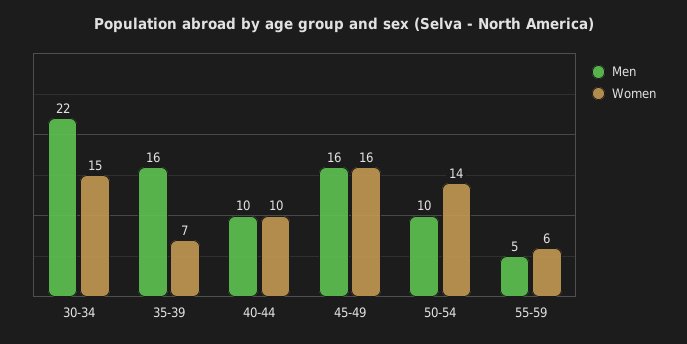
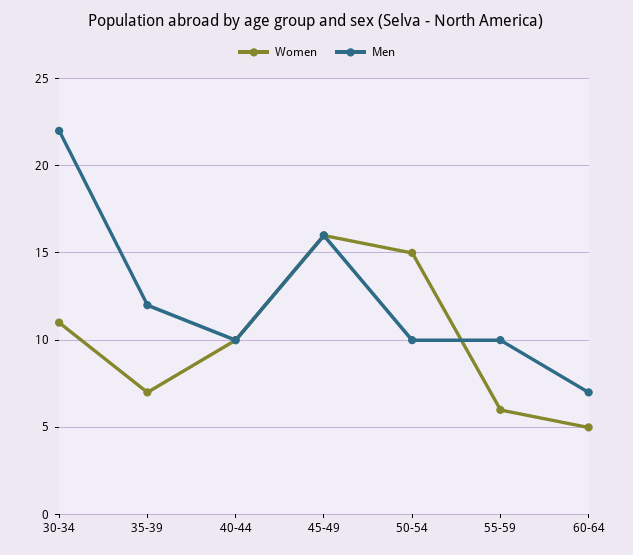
Women, 30-34: 15 -> 11
Men, 35-39: 16 -> 12
Women, 50-54: 14 -> 15
Men, 55-59: 5 -> 10
Women, 60-64: none -> 5
Men, 60-64: none -> 7

